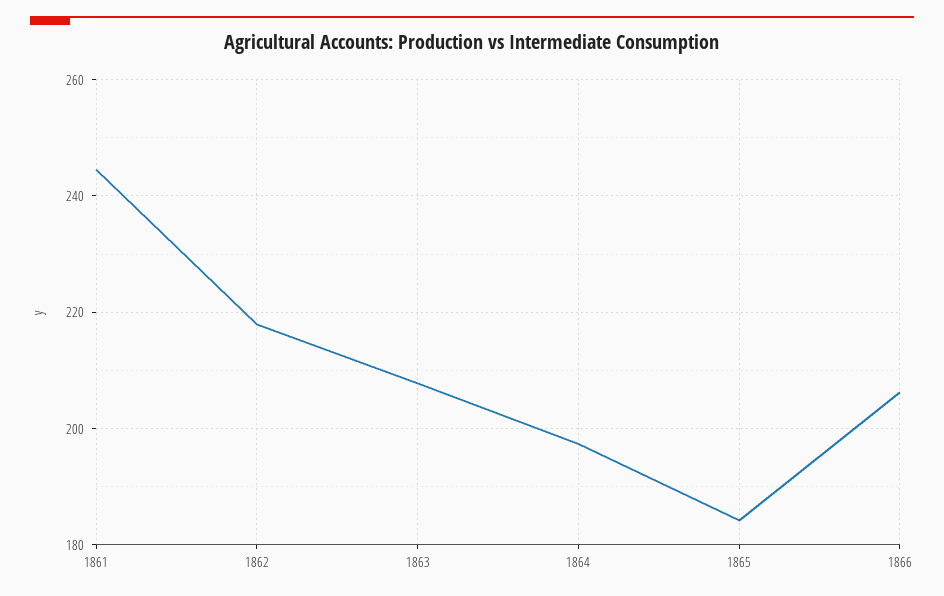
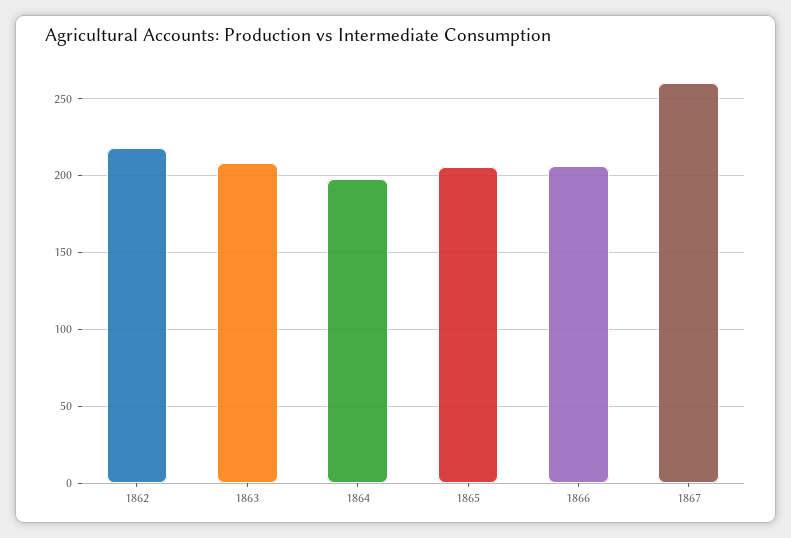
1861: 244 -> none
1865: 184 -> 205
1867: none -> 260

